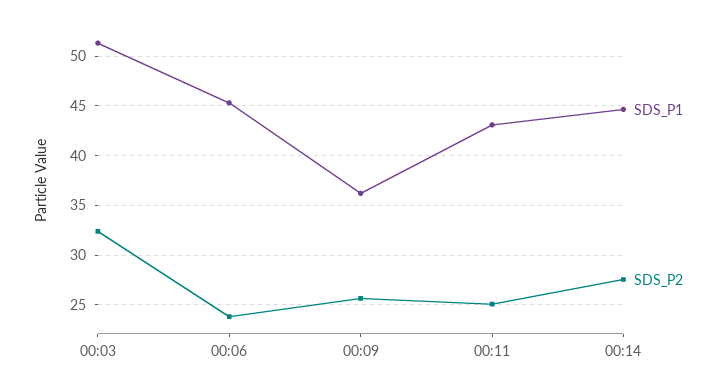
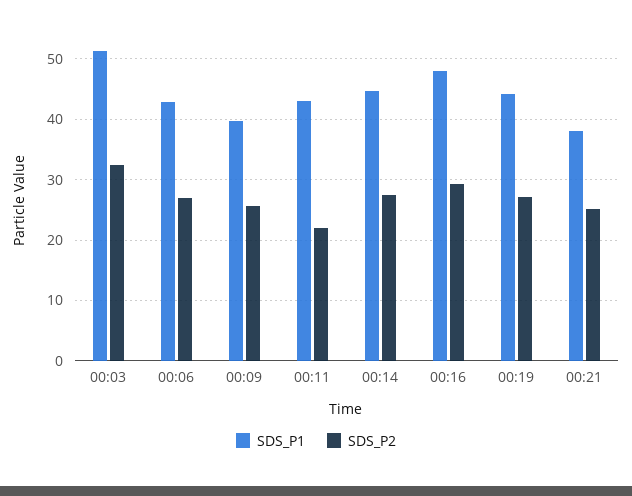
SDS_P1, 00:06: 45 -> 43
SDS_P2, 00:06: 24 -> 27
SDS_P1, 00:09: 36 -> 40
SDS_P2, 00:11: 25 -> 22
SDS_P1, 00:16: none -> 48
SDS_P2, 00:16: none -> 29
SDS_P1, 00:19: none -> 44
SDS_P2, 00:19: none -> 27
SDS_P1, 00:21: none -> 38
SDS_P2, 00:21: none -> 25

